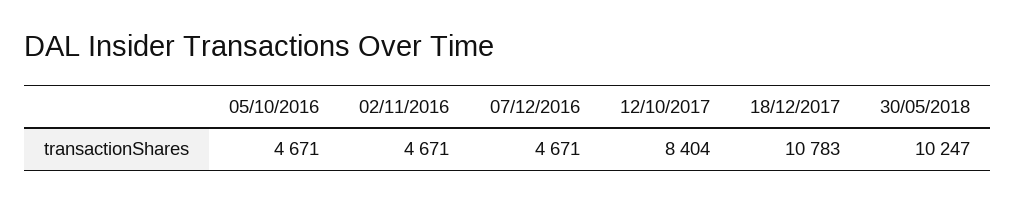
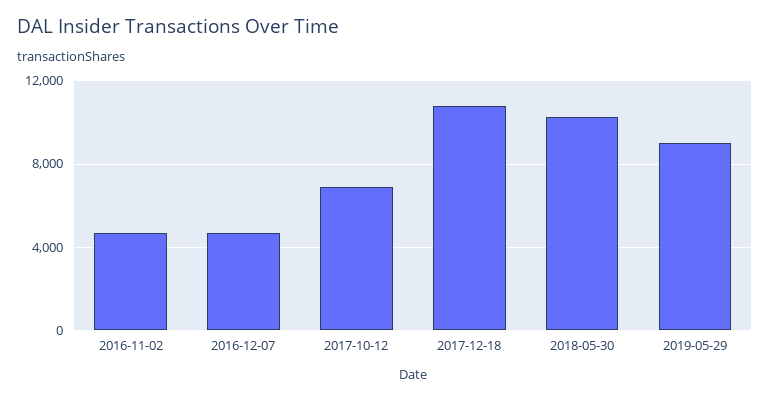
05/10/2016: 4671 -> none
12/10/2017: 8404 -> 7000
2019-05-29: none -> 9000

